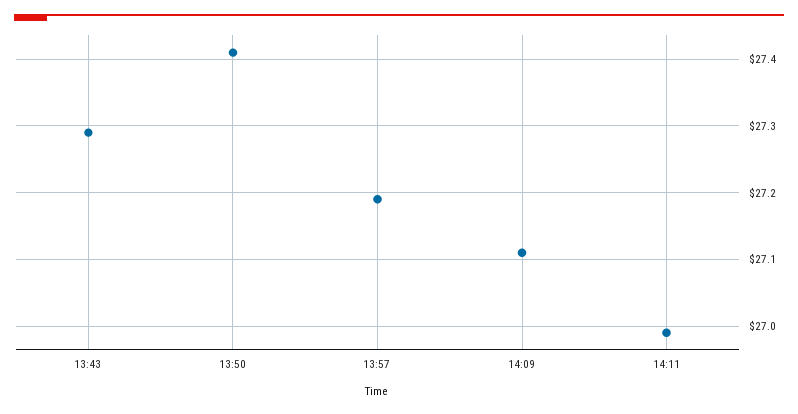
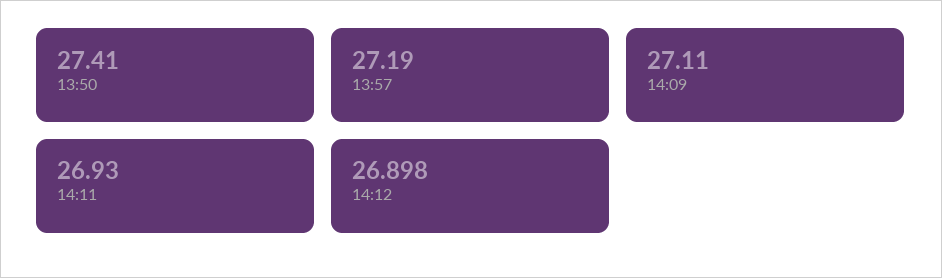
13:43: 27.29 -> none
14:11: 26.99 -> 26.93
14:12: none -> 26.898

